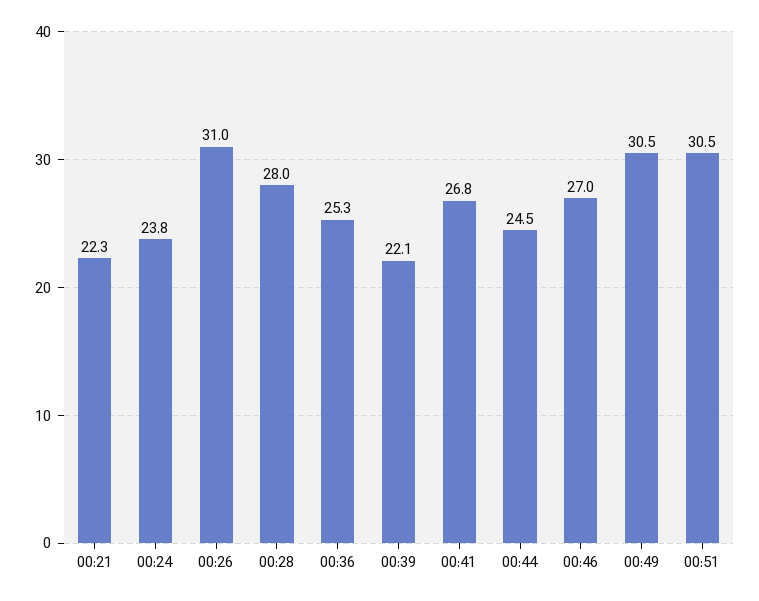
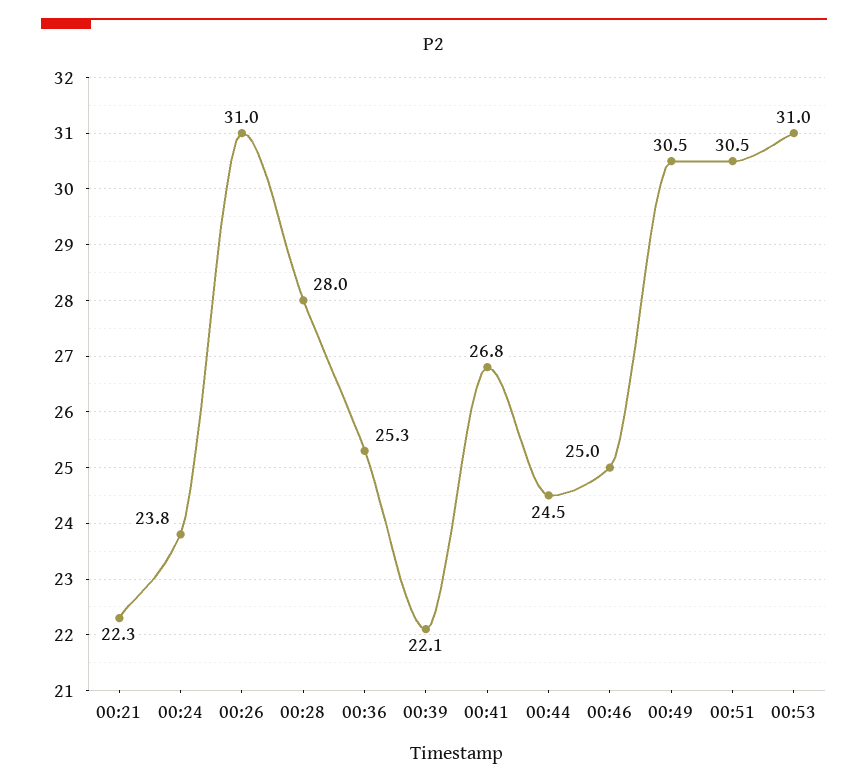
00:46: 27 -> 25
00:53: none -> 31

